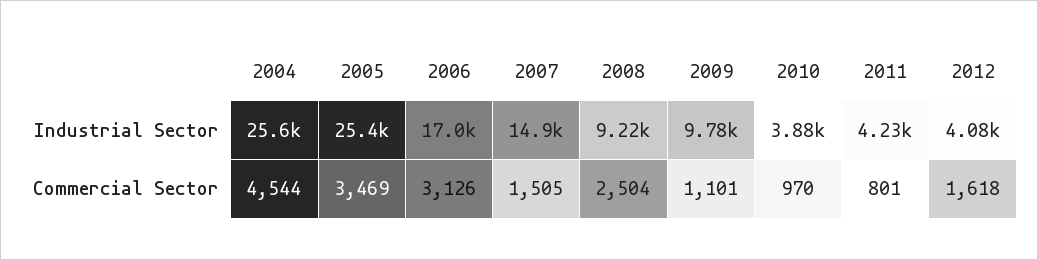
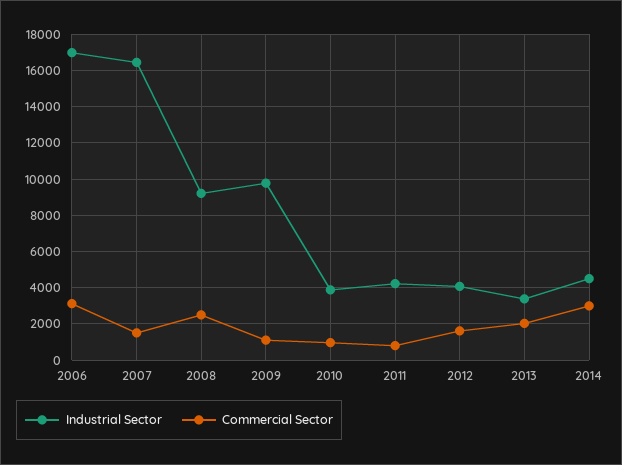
Industrial Sector, 2004: 25600 -> none
Industrial Sector, 2005: 25400 -> none
Industrial Sector, 2007: 14900 -> 16500
Commercial Sector, 2004: 4544 -> none
Commercial Sector, 2005: 3469 -> none
Industrial Sector, 2013: none -> 3500
Commercial Sector, 2013: none -> 2000
Industrial Sector, 2014: none -> 4500
Commercial Sector, 2014: none -> 3000

